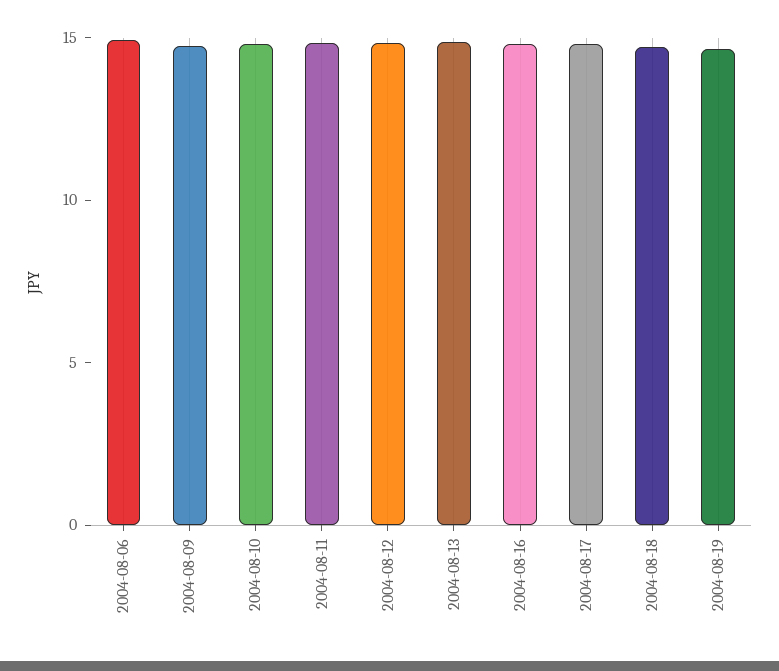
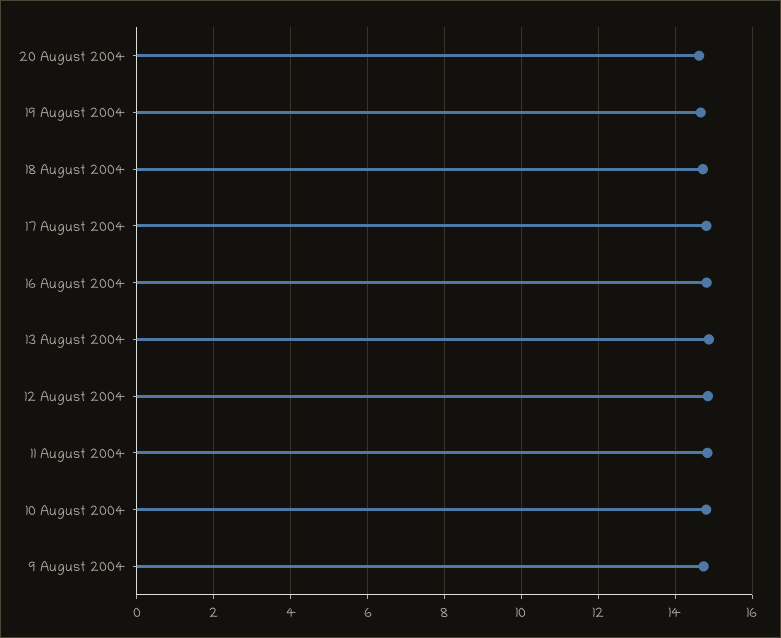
2004-08-06: 15 -> none
20 August 2004: none -> 14.6

